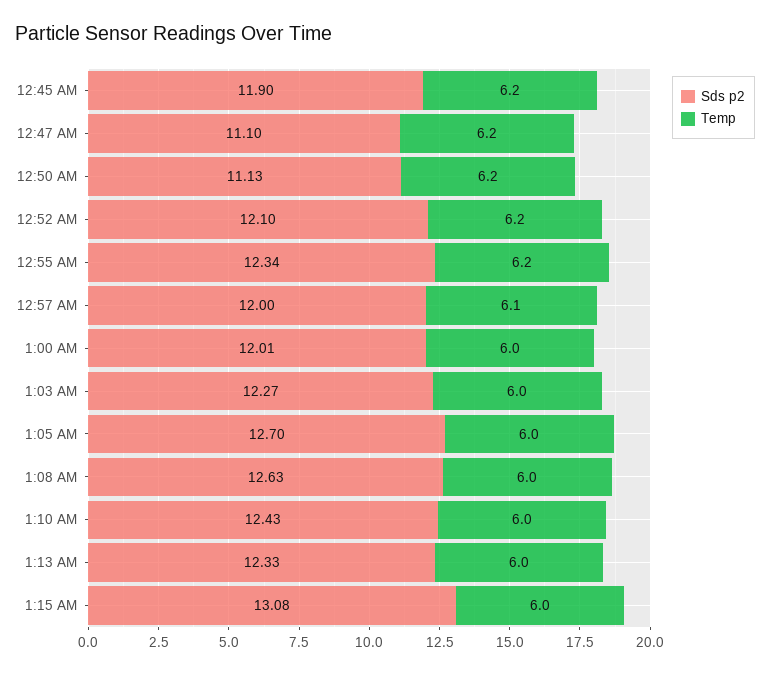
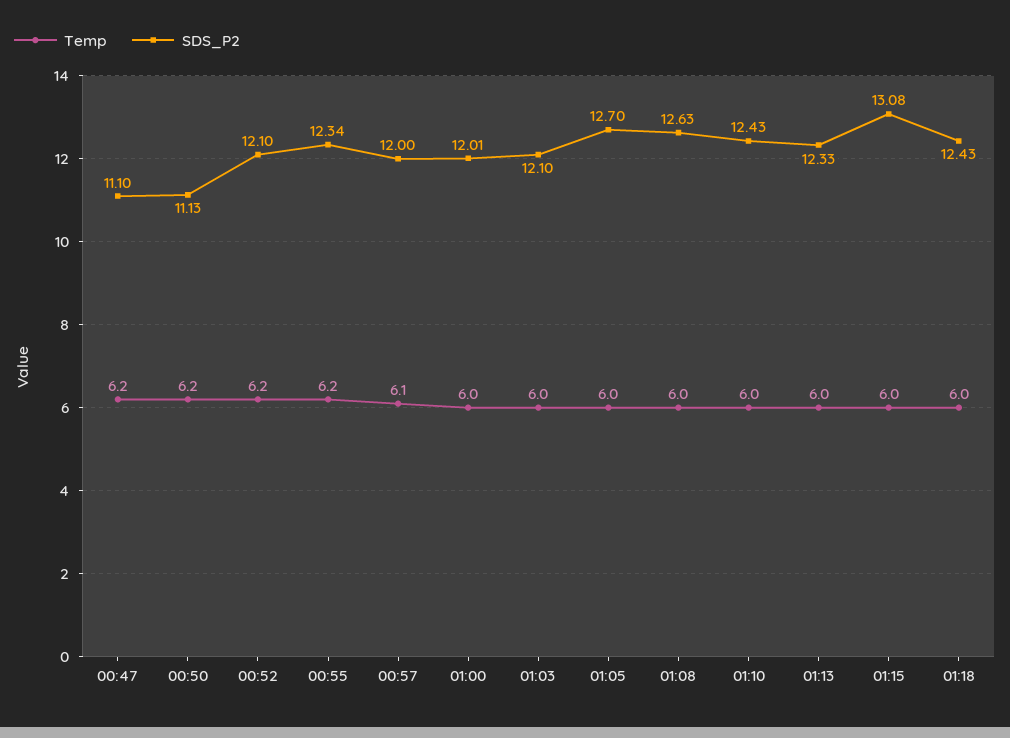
Sds p2, 12:45 AM: 11.9 -> none
Temp, 12:45 AM: 6.2 -> none
Sds p2, 1:03 AM: 12.27 -> 12.1
Temp, 01:18: none -> 6
Sds p2, 01:18: none -> 12.43

